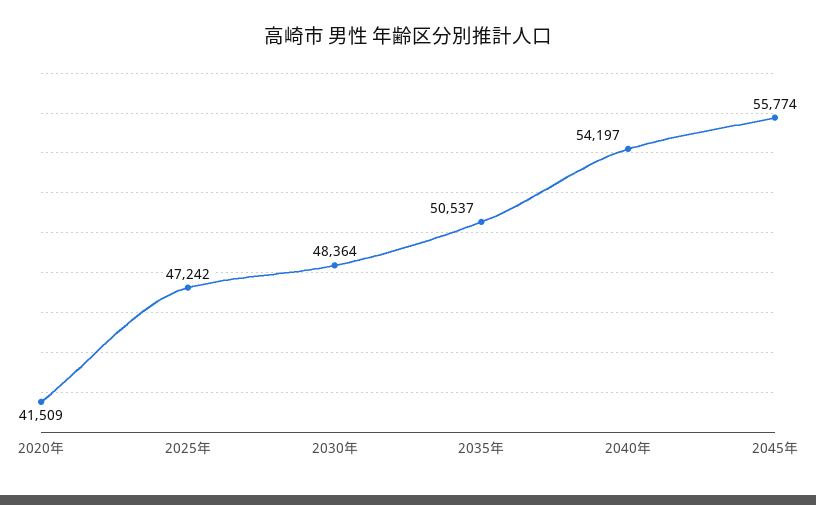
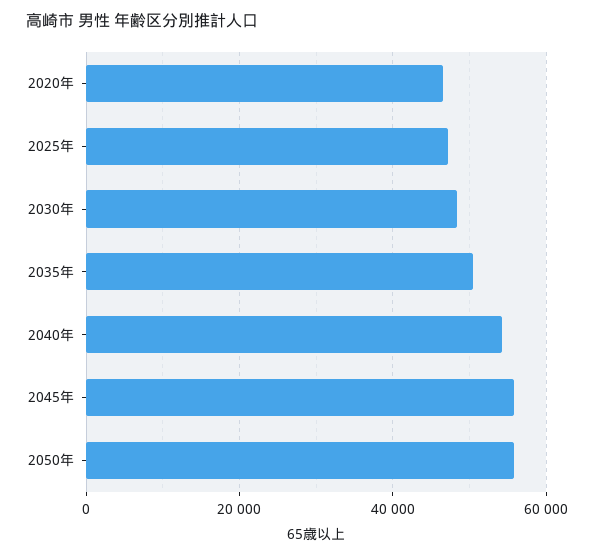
2020年: 41509 -> 46000
2050年: none -> 56000

